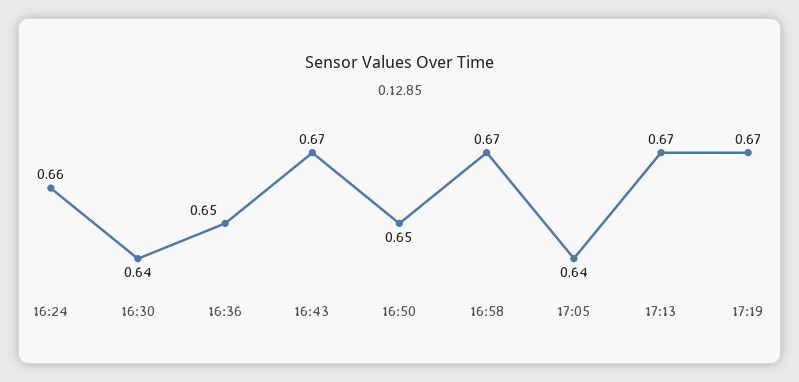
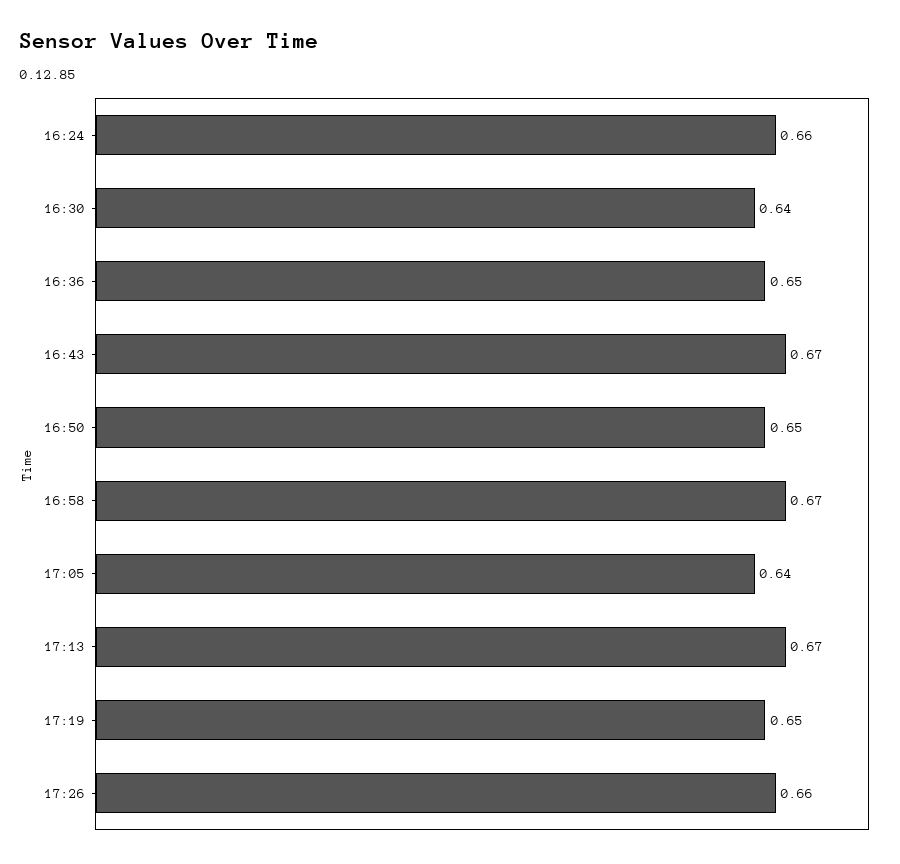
17:19: 0.67 -> 0.65
17:26: none -> 0.66

